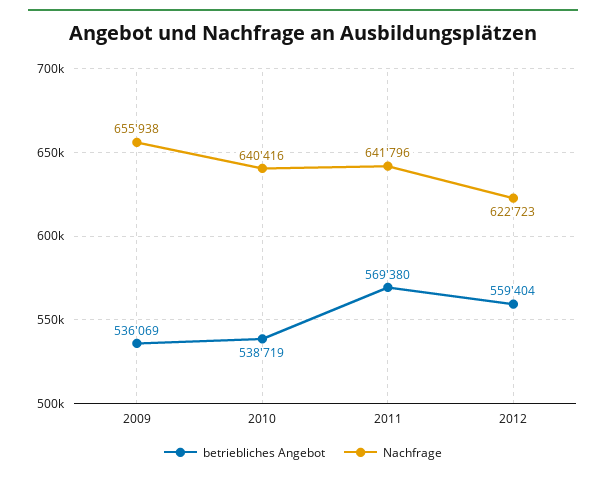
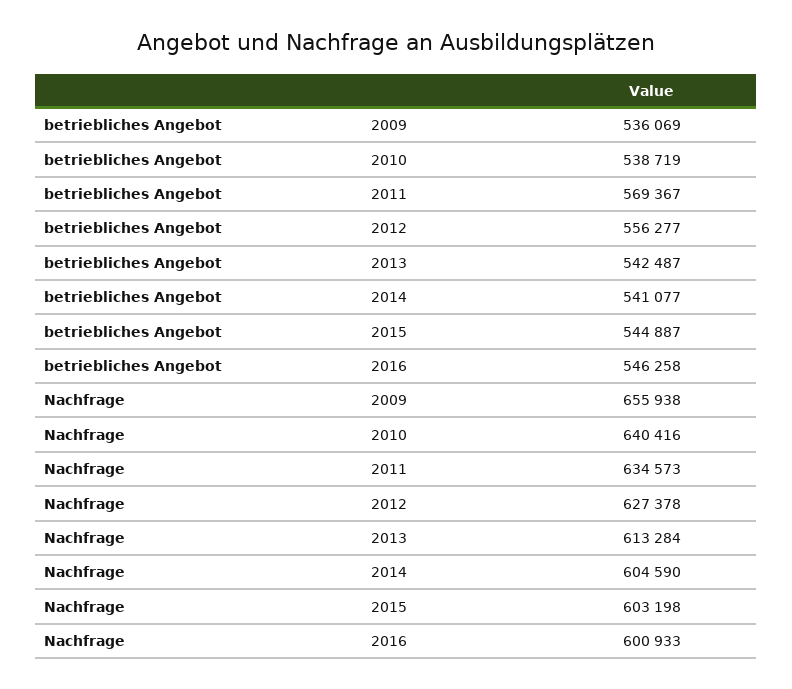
betriebliches Angebot, 2011: 569380 -> 569367
Nachfrage, 2011: 641796 -> 634573
betriebliches Angebot, 2012: 559404 -> 556277
Nachfrage, 2012: 622723 -> 627378
betriebliches Angebot, 2013: none -> 542487
betriebliches Angebot, 2014: none -> 541077
betriebliches Angebot, 2015: none -> 544887
betriebliches Angebot, 2016: none -> 546258
Nachfrage, 2013: none -> 613284
Nachfrage, 2014: none -> 604590
Nachfrage, 2015: none -> 603198
Nachfrage, 2016: none -> 600933

